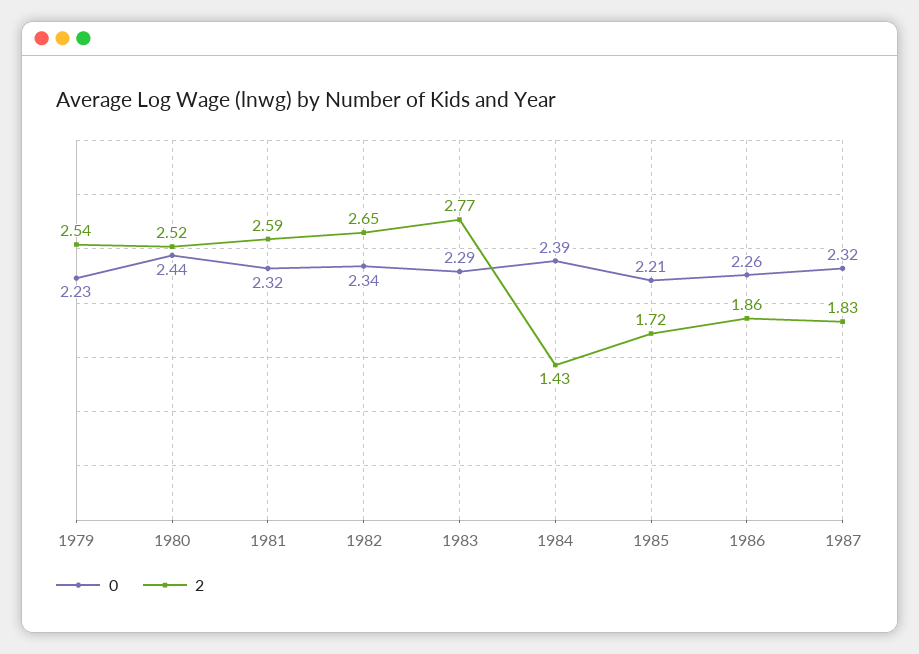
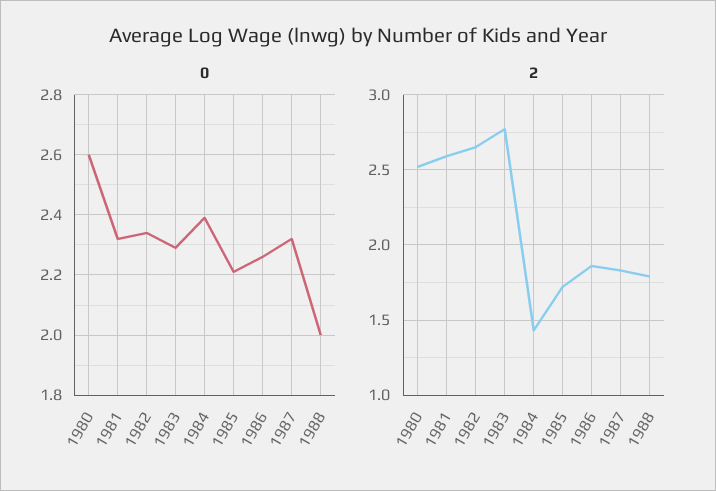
0, 1979: 2.23 -> none
2, 1979: 2.54 -> none
0, 1980: 2.44 -> 2.6
0, 1988: none -> 2
2, 1988: none -> 1.8

